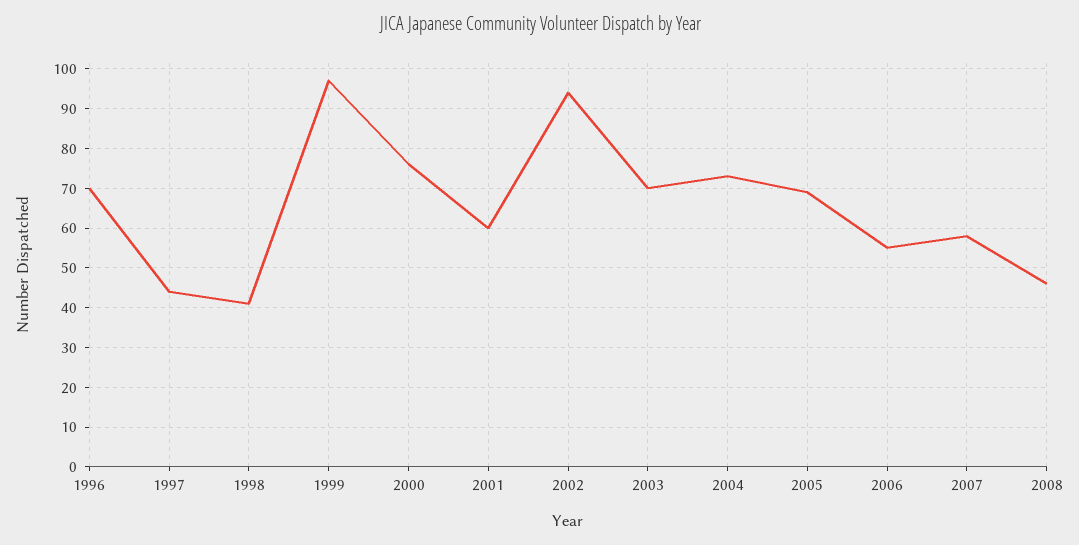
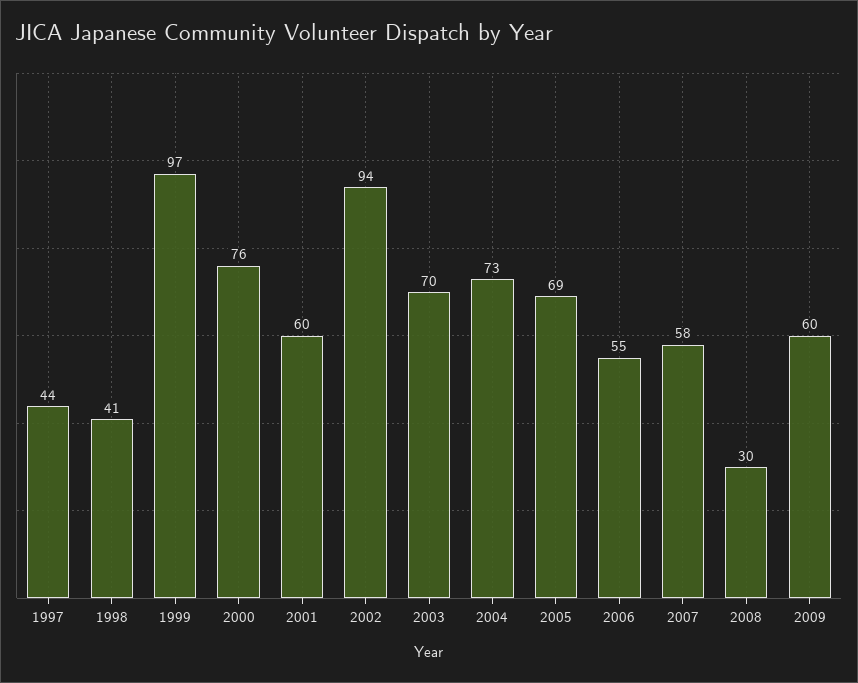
1996: 70 -> none
2008: 45 -> 30
2009: none -> 60

